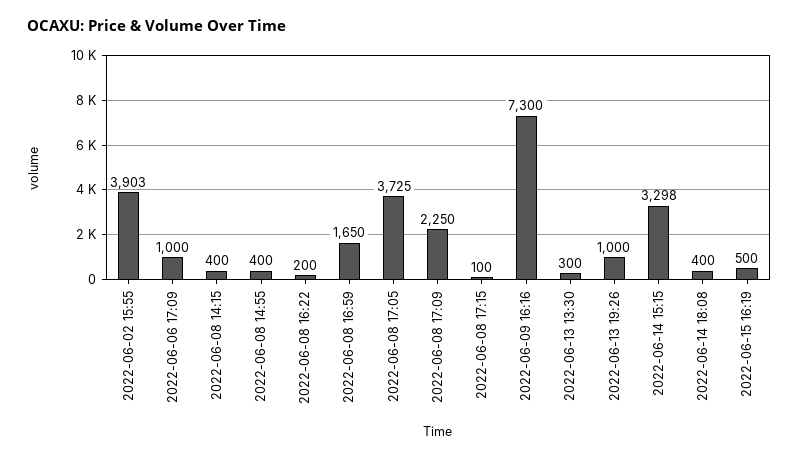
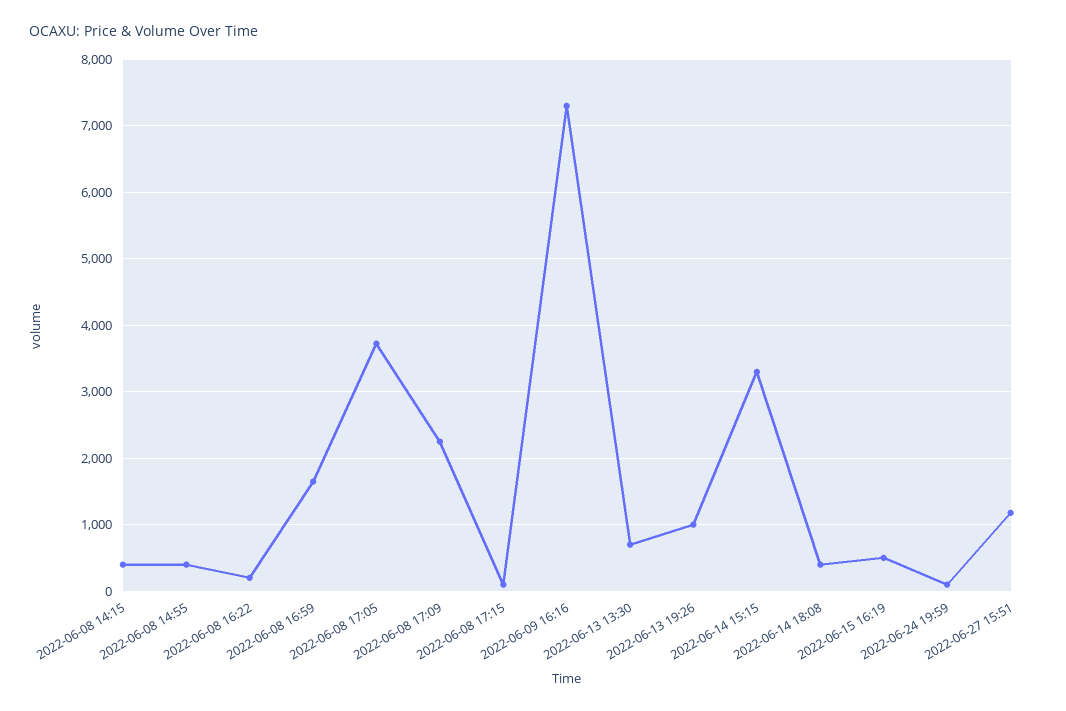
2022-06-02 15:55: 3903 -> none
2022-06-06 17:09: 1000 -> none
2022-06-13 13:30: 300 -> 700
2022-06-24 19:59: none -> 100
2022-06-27 15:51: none -> 1200

